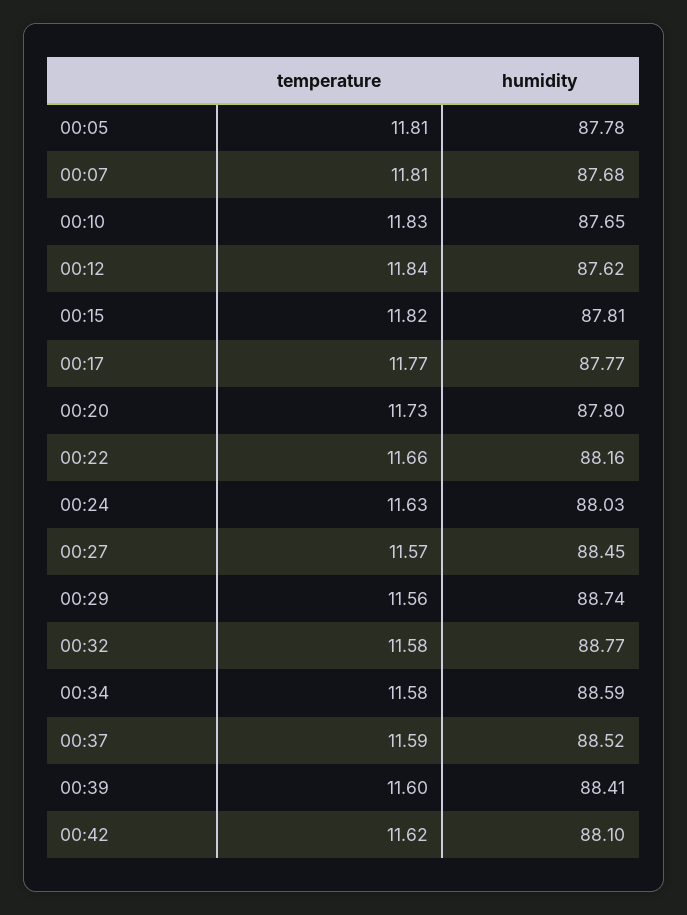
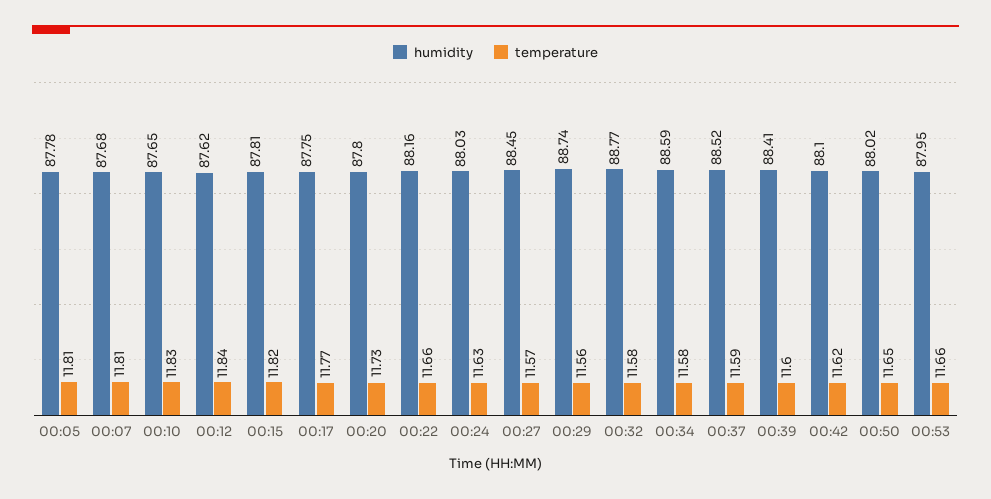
humidity, 00:17: 87.77 -> 87.75
humidity, 00:50: none -> 88.02
temperature, 00:50: none -> 11.65
humidity, 00:53: none -> 87.95
temperature, 00:53: none -> 11.66

